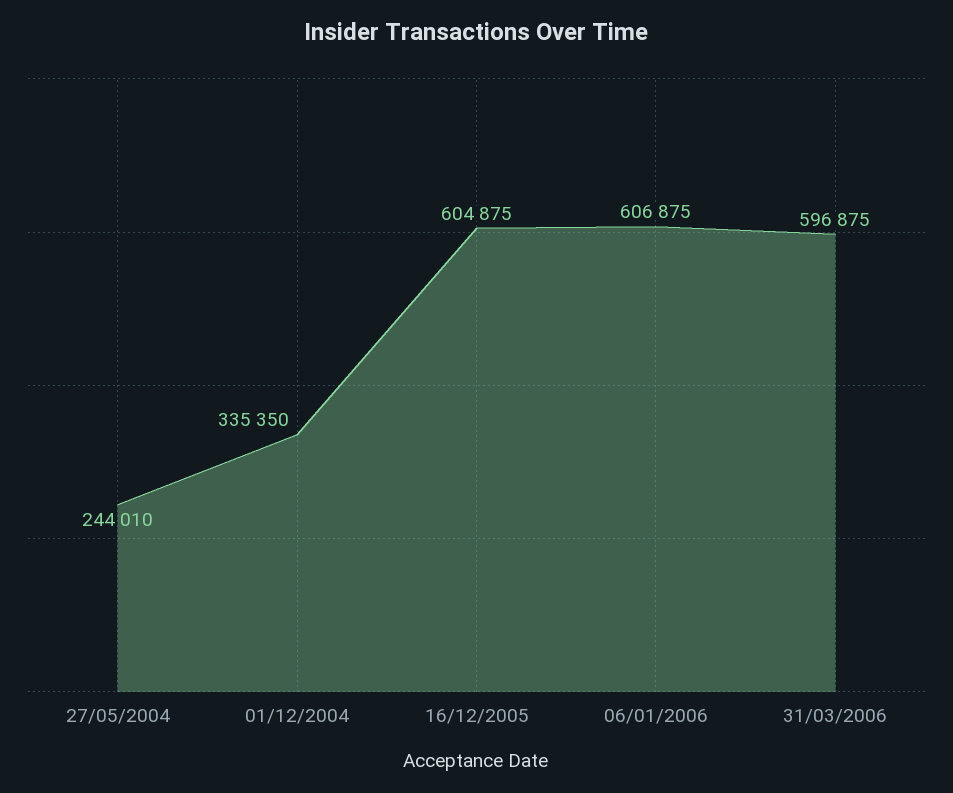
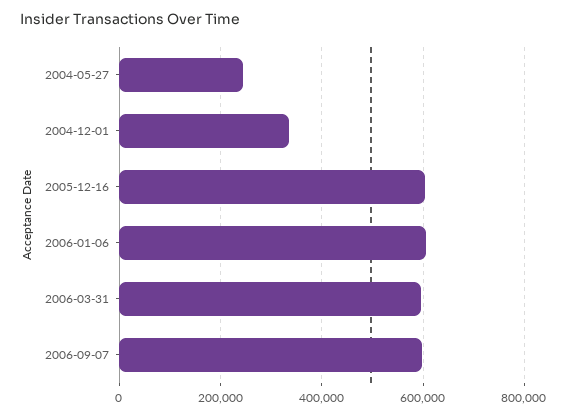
2006-09-07: none -> 600000

